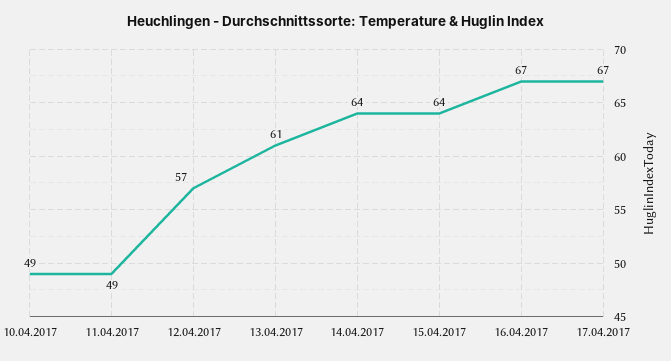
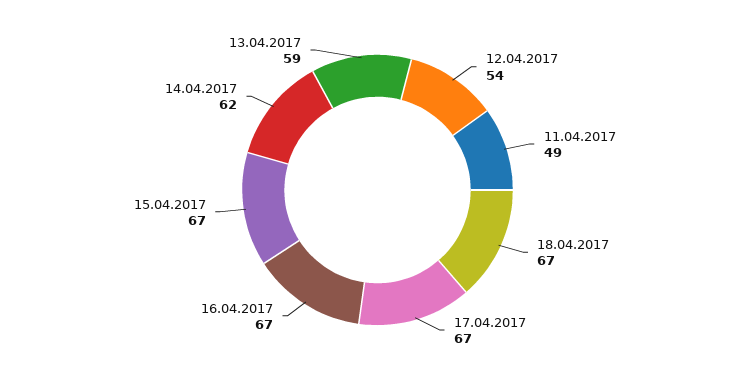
10.04.2017: 49 -> none
12.04.2017: 57 -> 54
13.04.2017: 61 -> 59
14.04.2017: 64 -> 62
15.04.2017: 64 -> 67
18.04.2017: none -> 67

